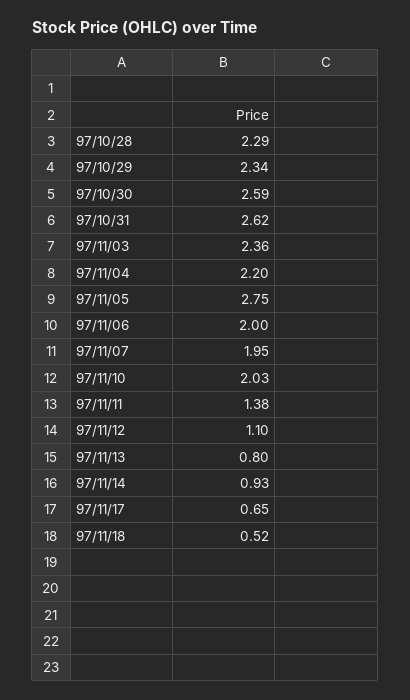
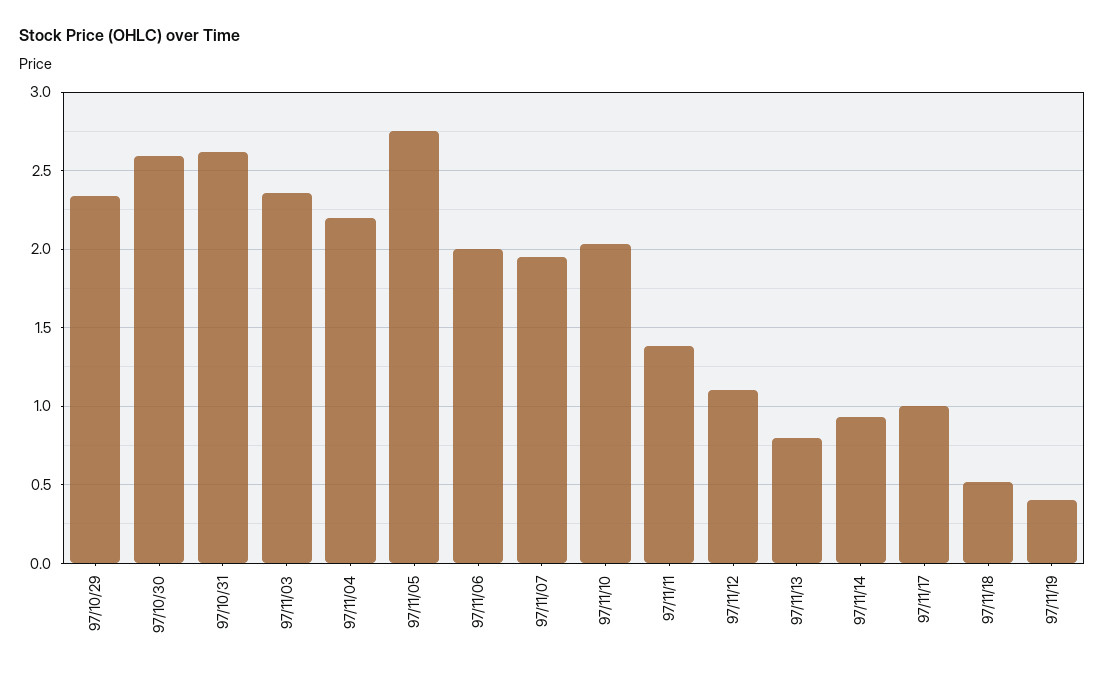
97/10/28: 2.29 -> none
97/11/17: 0.65 -> 1
97/11/19: none -> 0.4

